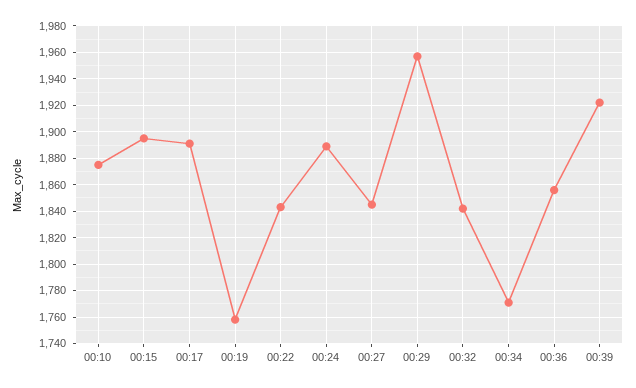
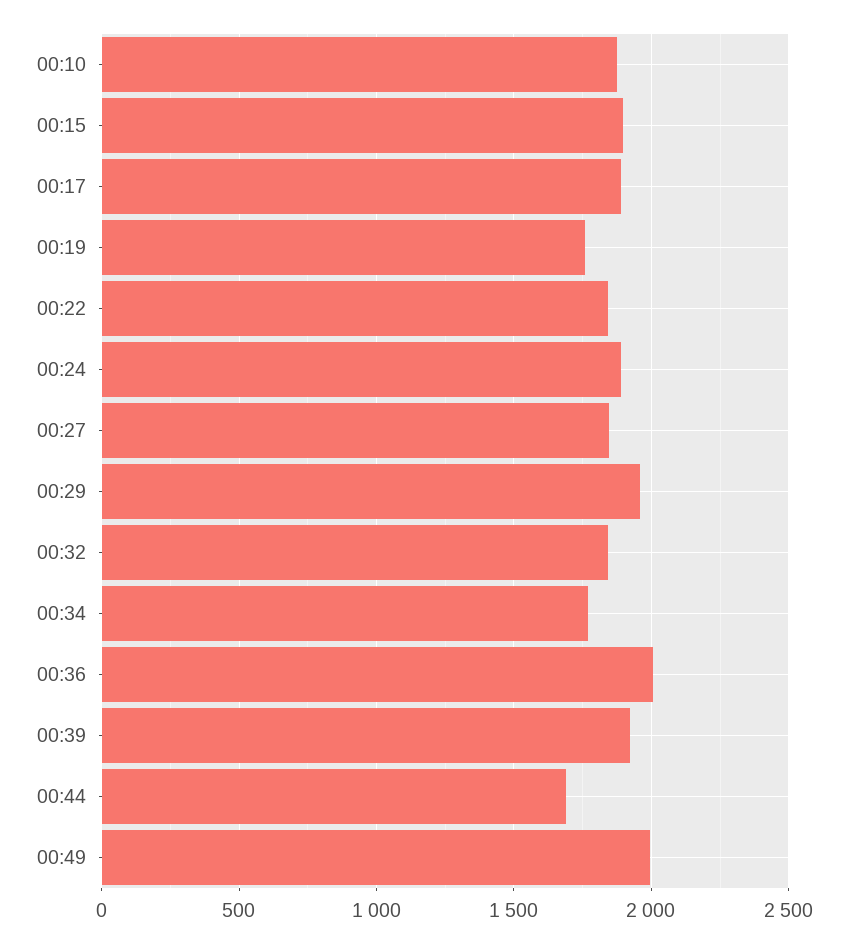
00:36: 1855 -> 2000
00:44: none -> 1700
00:49: none -> 2000

